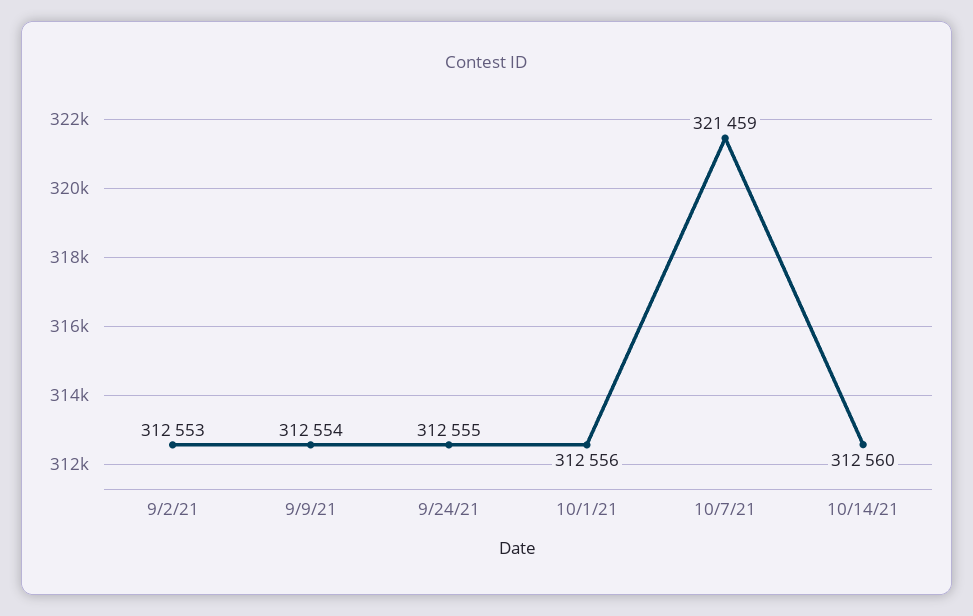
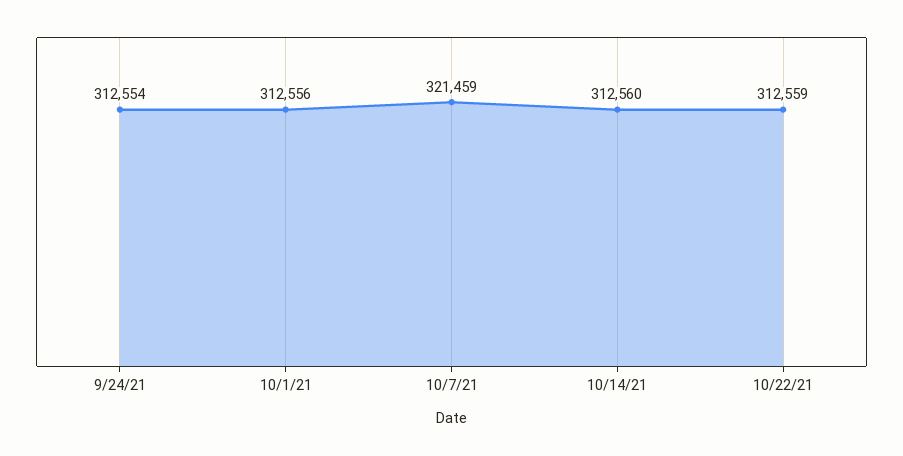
9/2/21: 312553 -> none
9/9/21: 312554 -> none
9/24/21: 312555 -> 312554
10/22/21: none -> 312559

